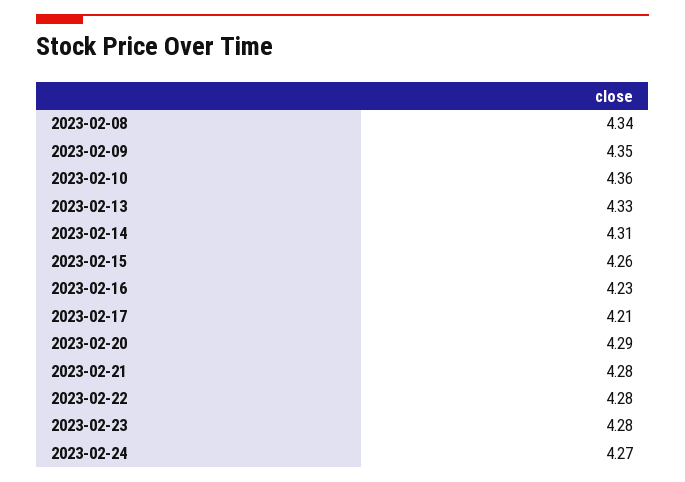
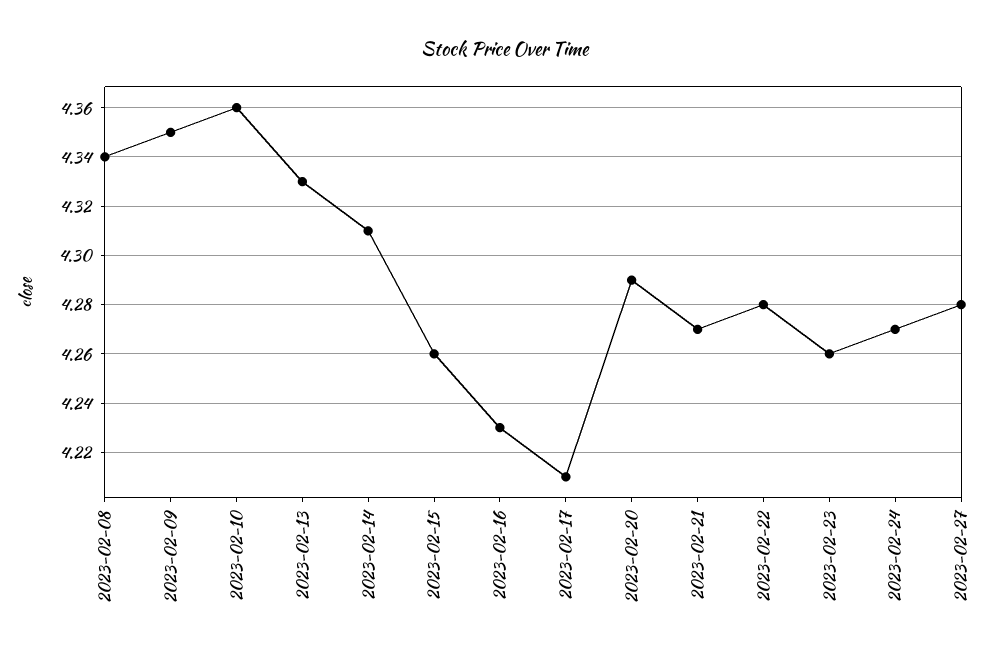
2023-02-21: 4.28 -> 4.27
2023-02-23: 4.28 -> 4.26
2023-02-27: none -> 4.28

